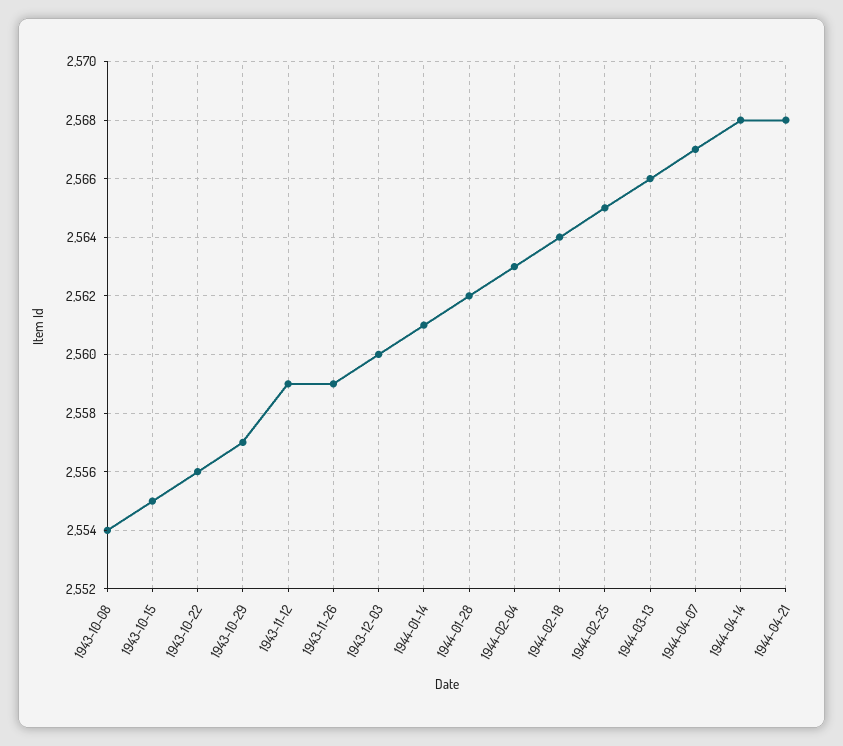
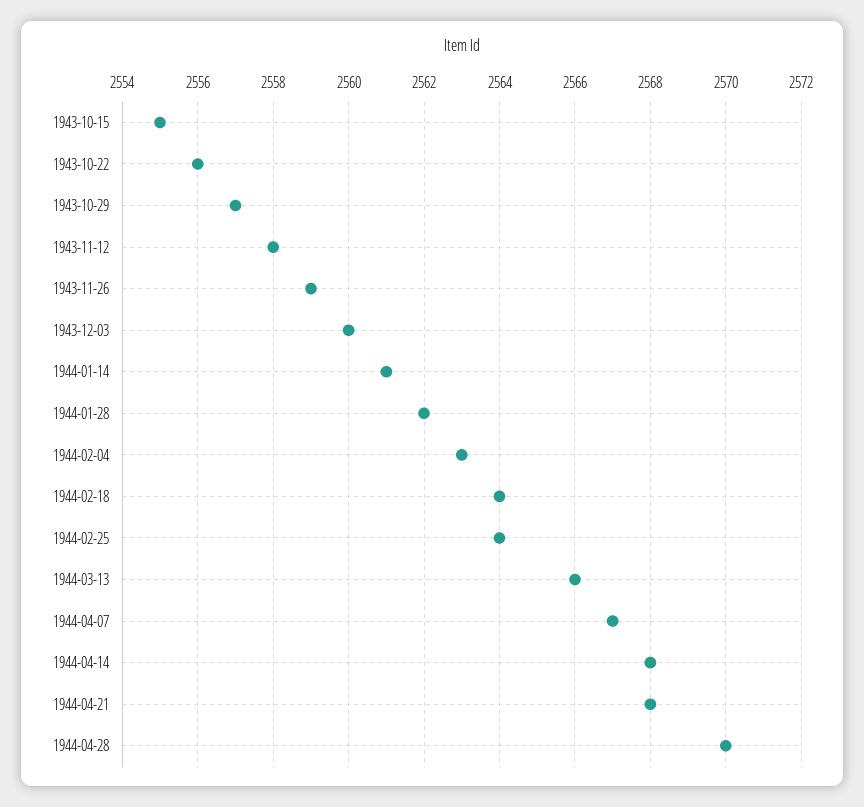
1943-10-08: 2554 -> none
1943-11-12: 2559 -> 2558
1944-02-25: 2565 -> 2564
1944-04-28: none -> 2570

